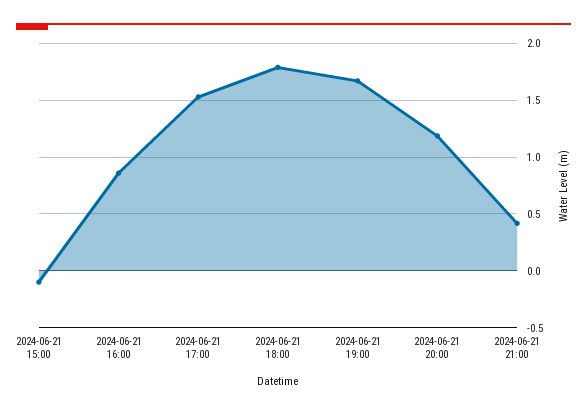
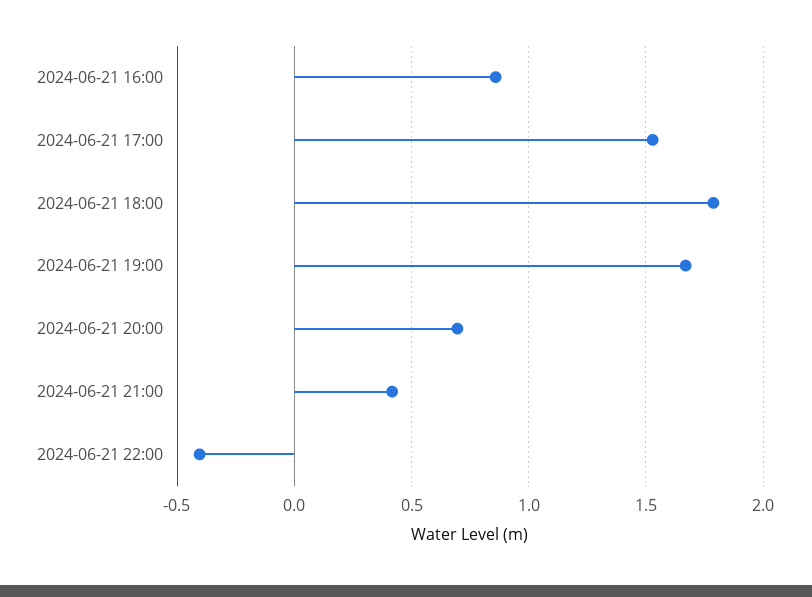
2024-06-21 15:00: -0.1 -> none
2024-06-21 20:00: 1.2 -> 0.7
2024-06-21 22:00: none -> -0.4

